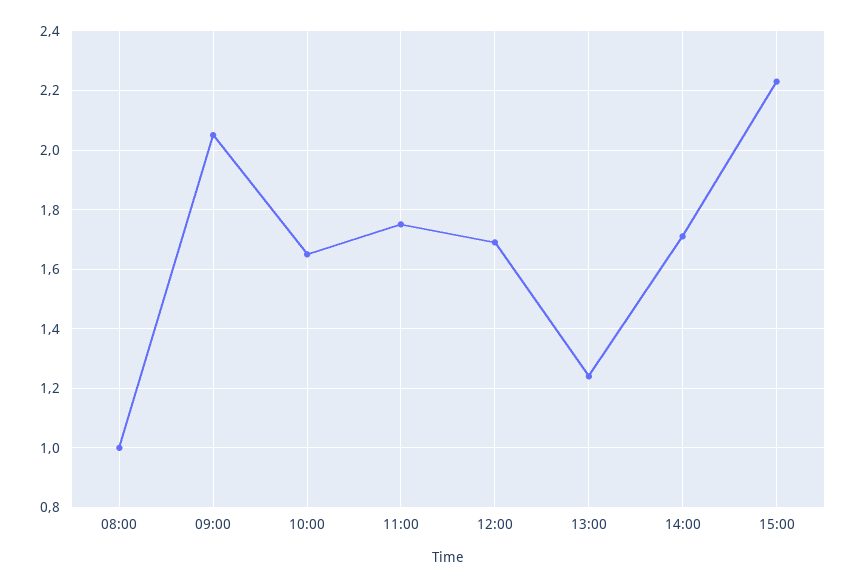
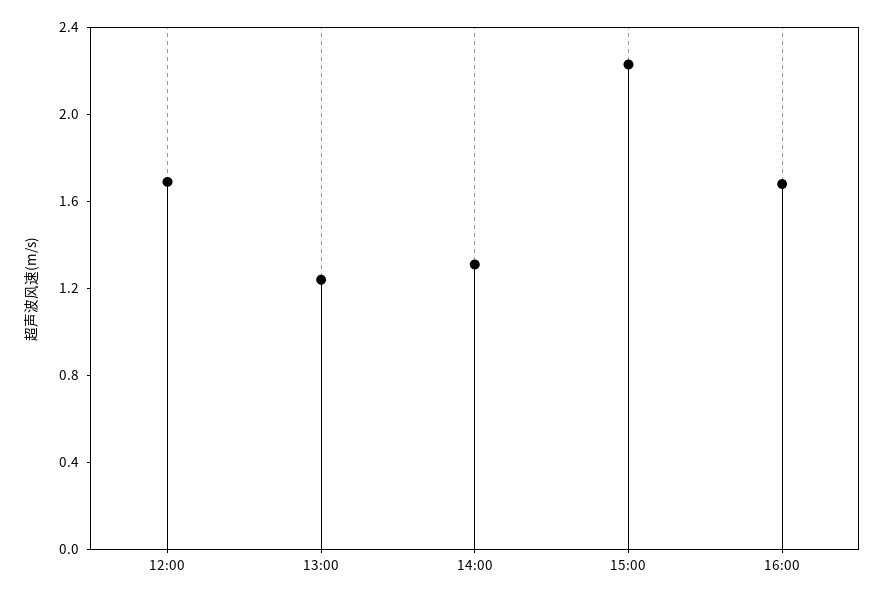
08:00: 1 -> none
09:00: 2.05 -> none
10:00: 1.65 -> none
11:00: 1.75 -> none
14:00: 1.7 -> 1.3
16:00: none -> 1.7

